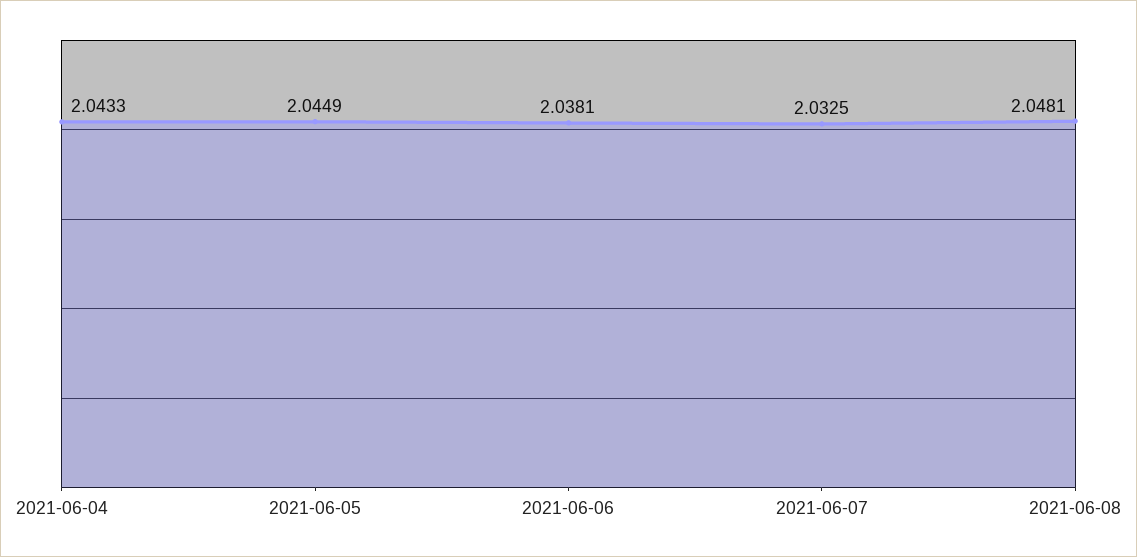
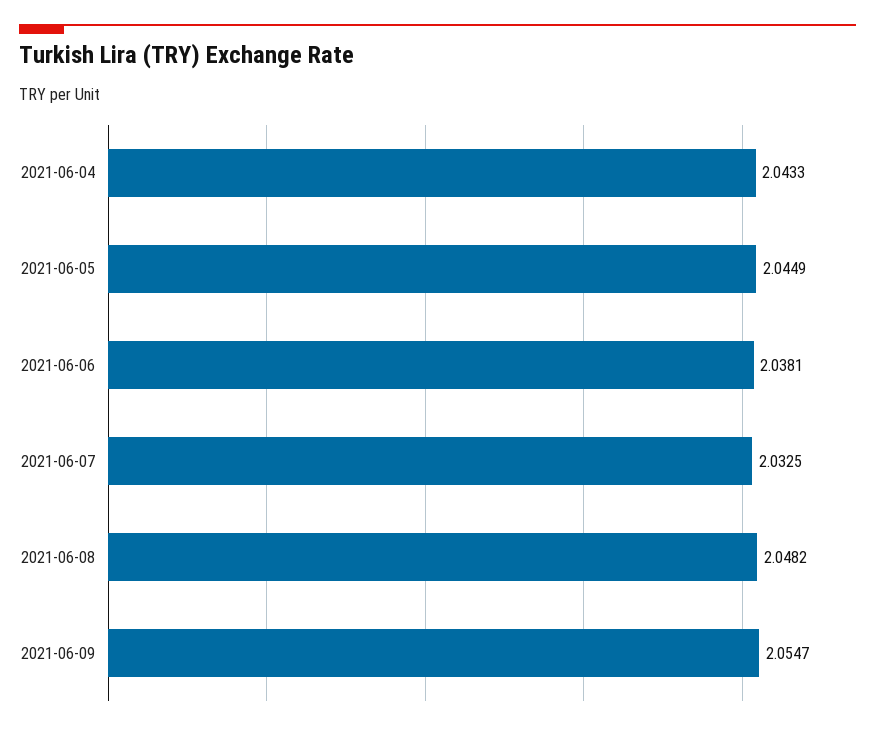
2021-06-08: 2.0481 -> 2.0482
2021-06-09: none -> 2.0547

